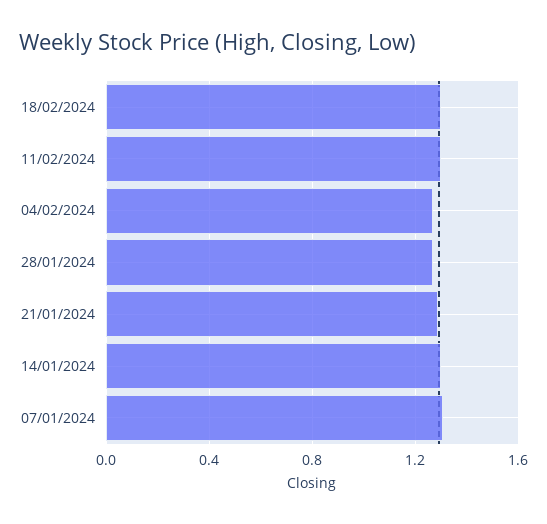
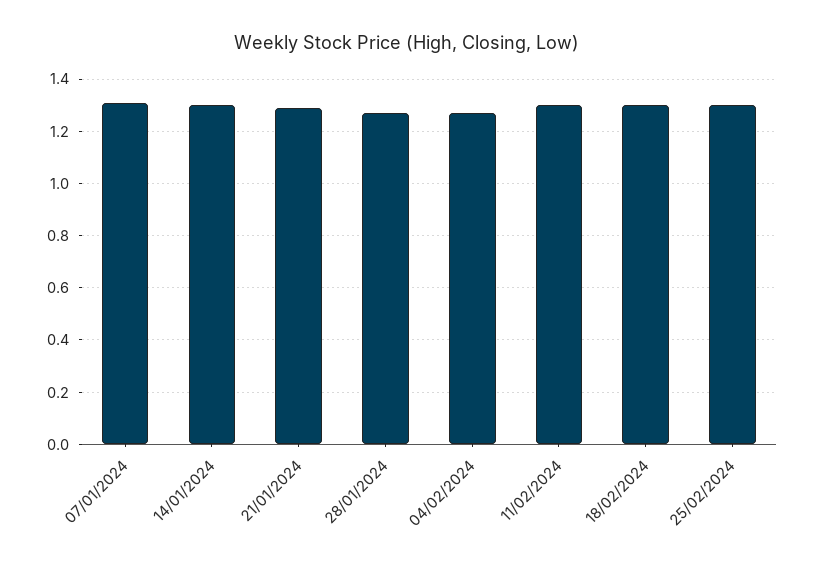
25/02/2024: none -> 1.3

